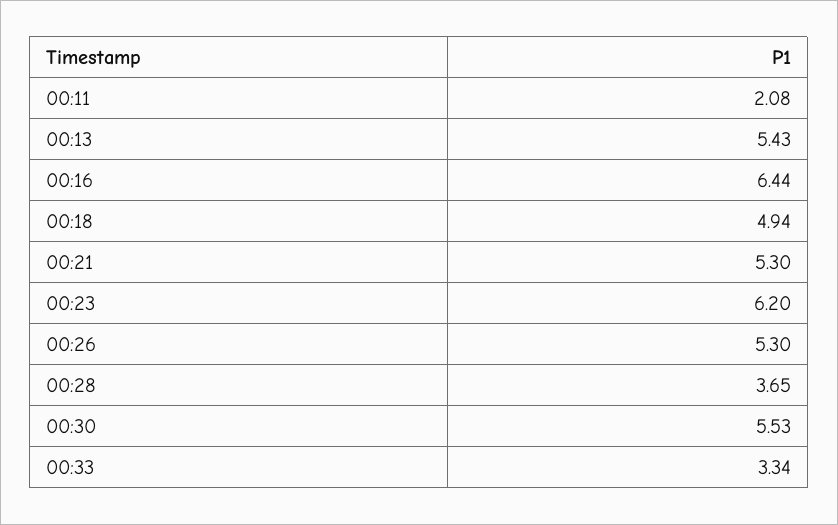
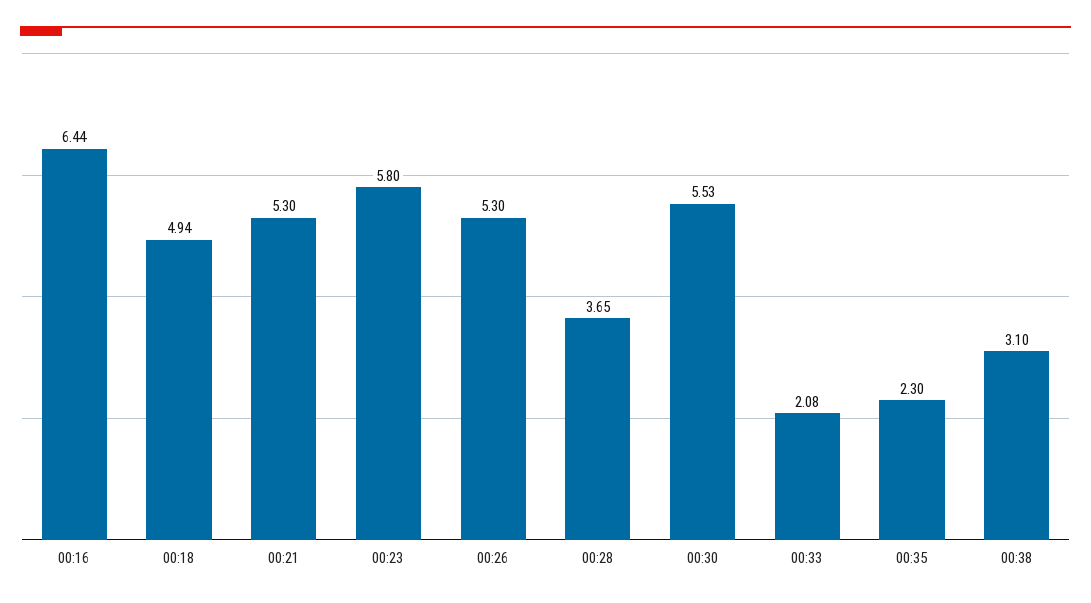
00:11: 2.08 -> none
00:13: 5.43 -> none
00:23: 6.2 -> 5.8
00:33: 3.34 -> 2.08
00:35: none -> 2.3
00:38: none -> 3.1

